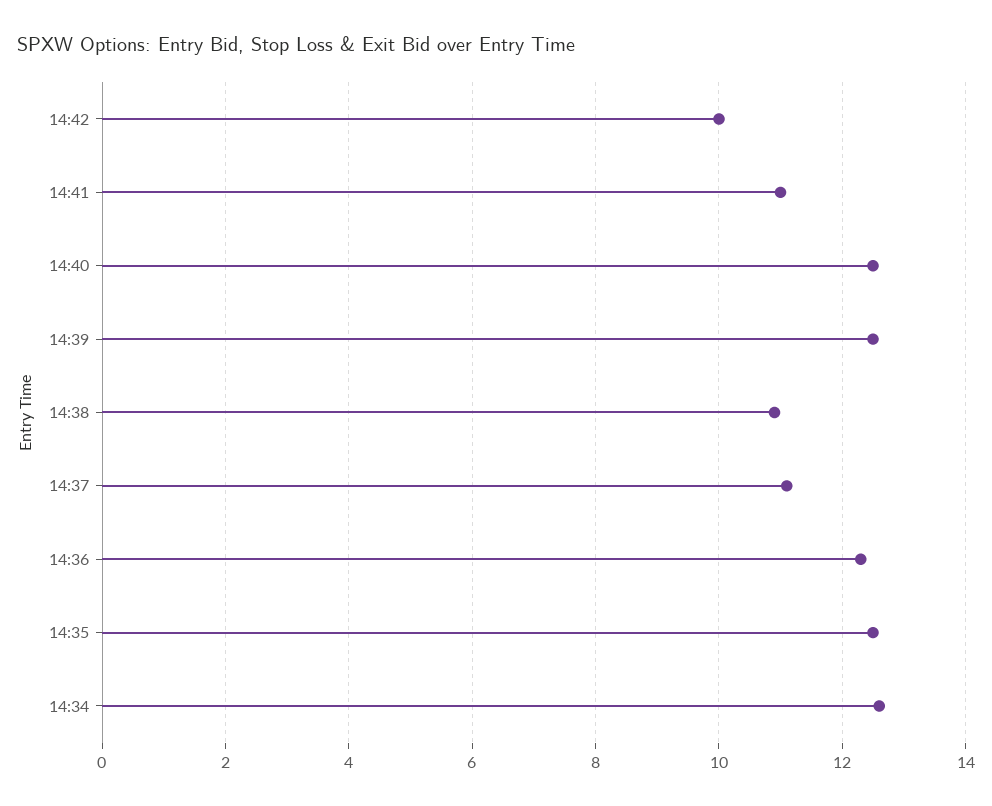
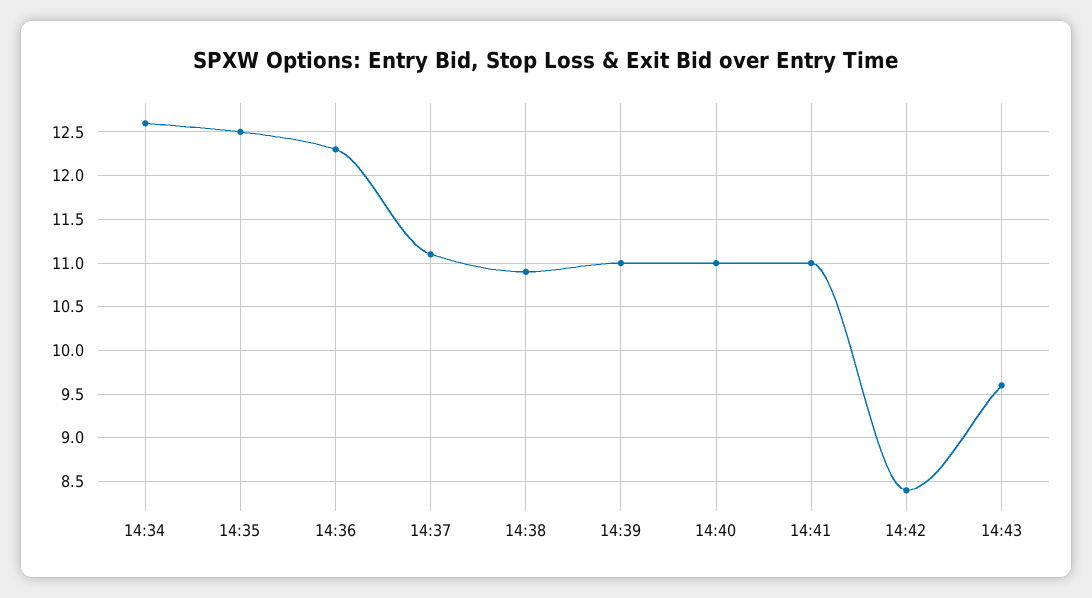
14:42: 10 -> 8.4
14:40: 12.5 -> 11
14:39: 12.5 -> 11
14:43: none -> 9.6

